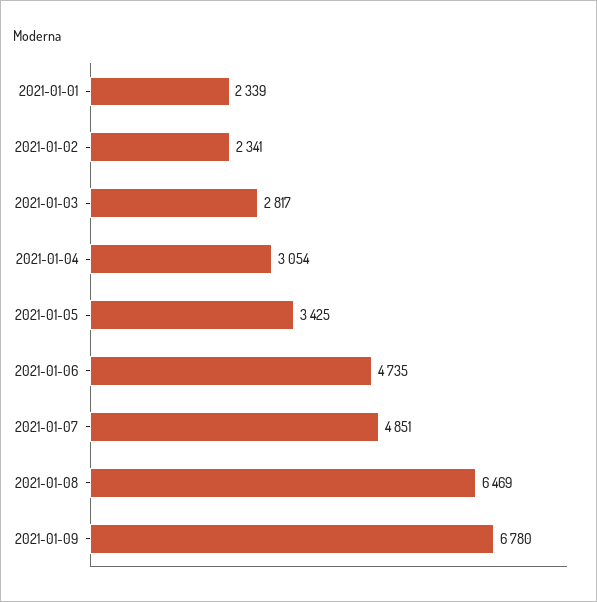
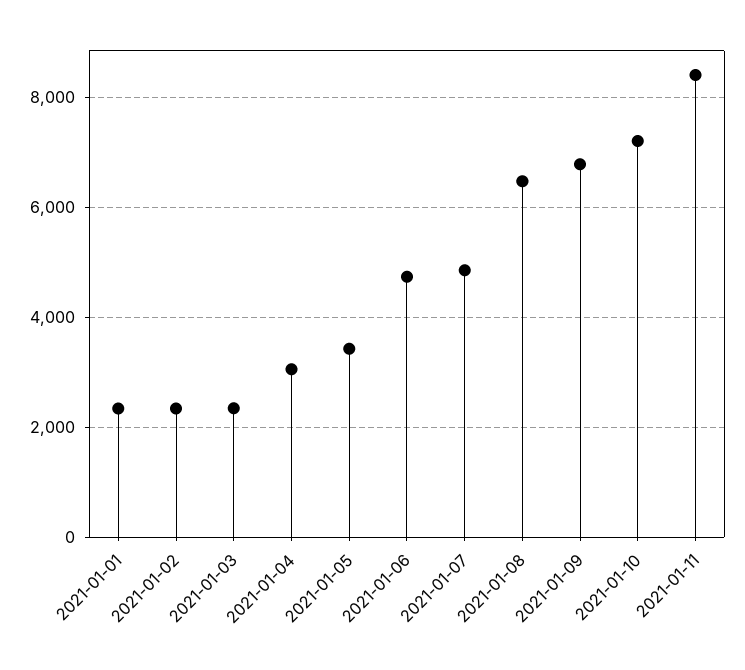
2021-01-03: 2817 -> 2400
2021-01-10: none -> 7200
2021-01-11: none -> 8400

